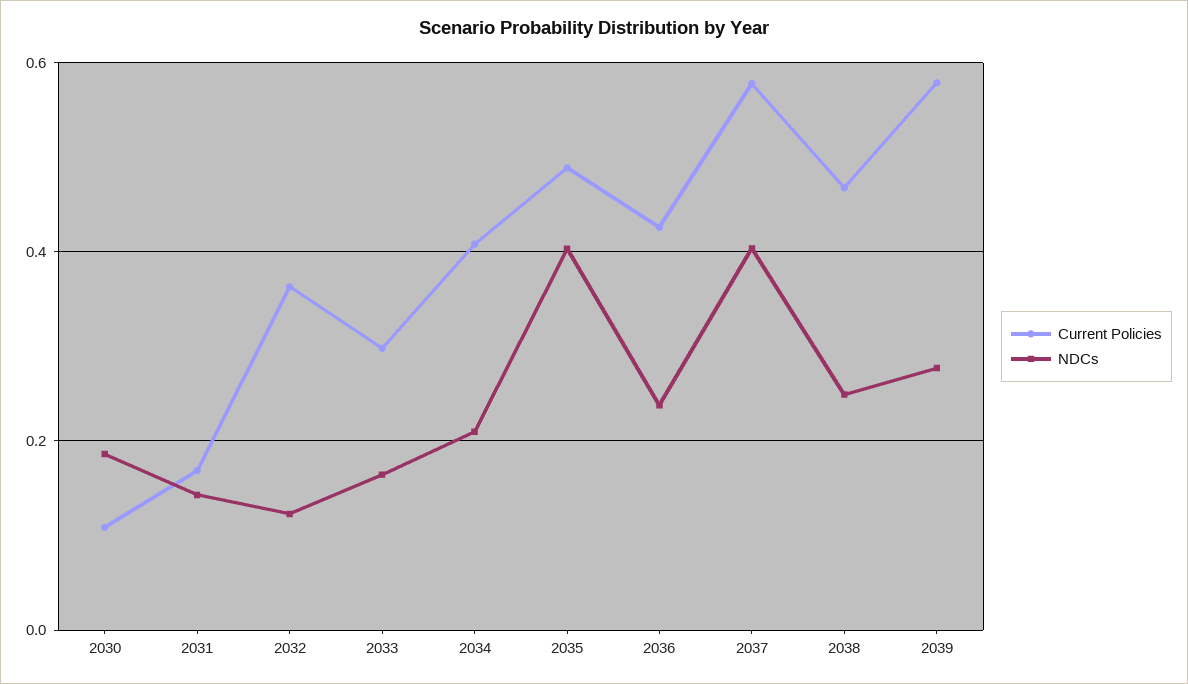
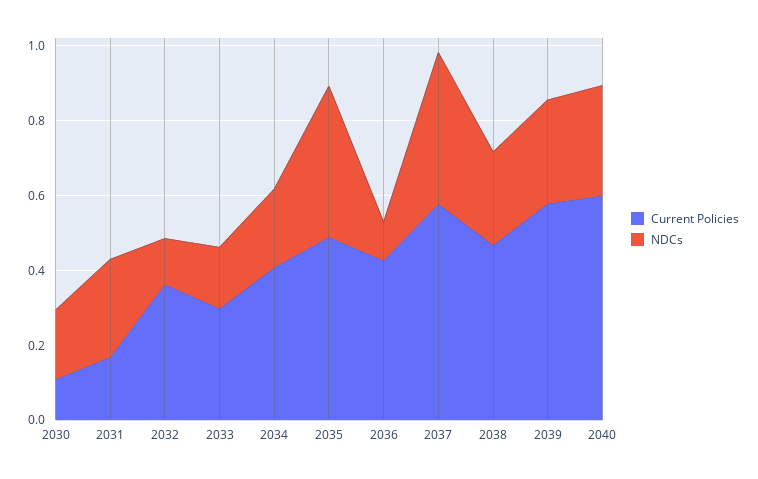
NDCs, 2031: 0.14 -> 0.25
NDCs, 2036: 0.24 -> 0.1
Current Policies, 2040: none -> 0.6
NDCs, 2040: none -> 0.3

